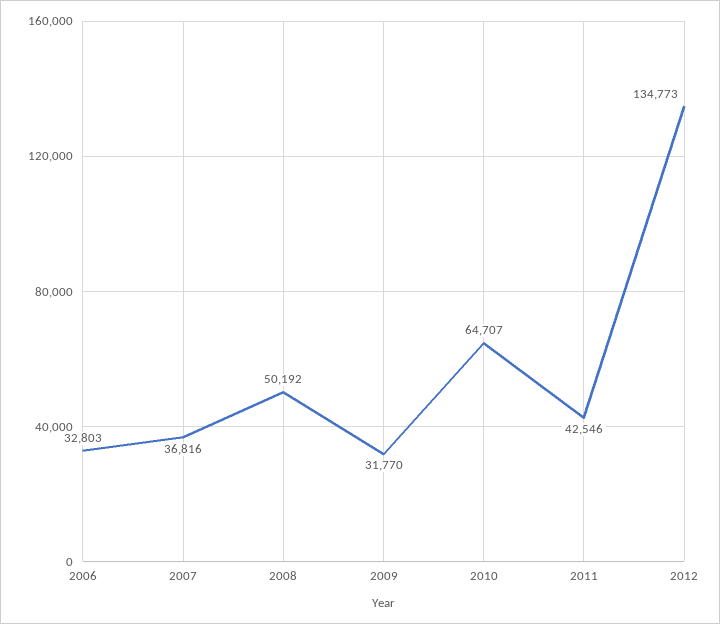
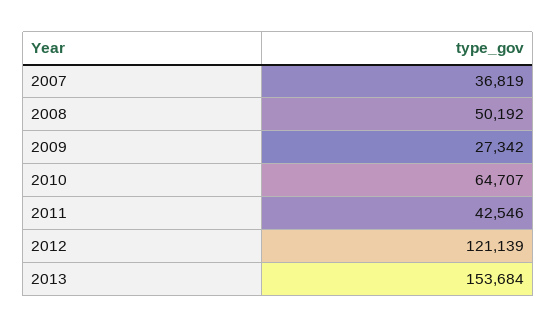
2006: 32803 -> none
2007: 36816 -> 36819
2009: 31770 -> 27342
2012: 134773 -> 121139
2013: none -> 153684

